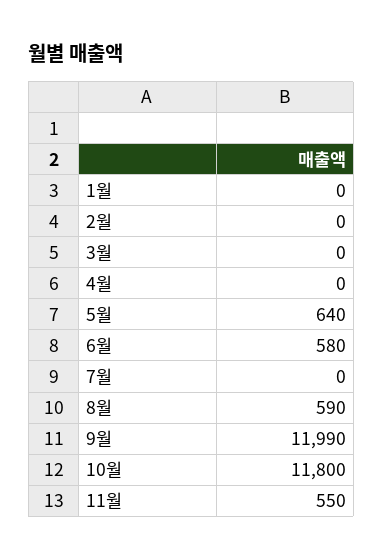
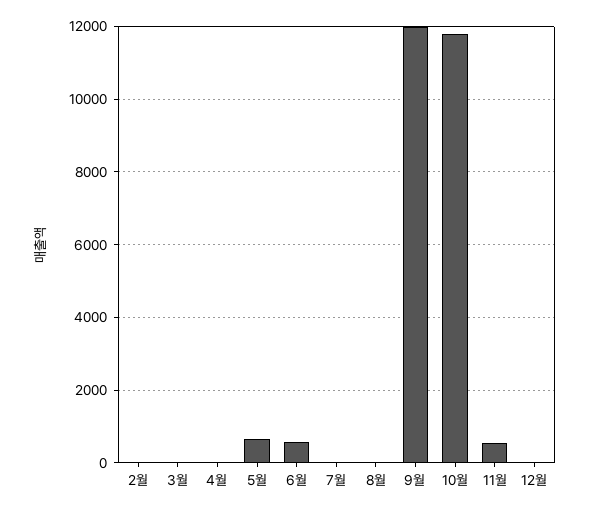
1월: 0 -> none
8월: 590 -> 0
12월: none -> 0

